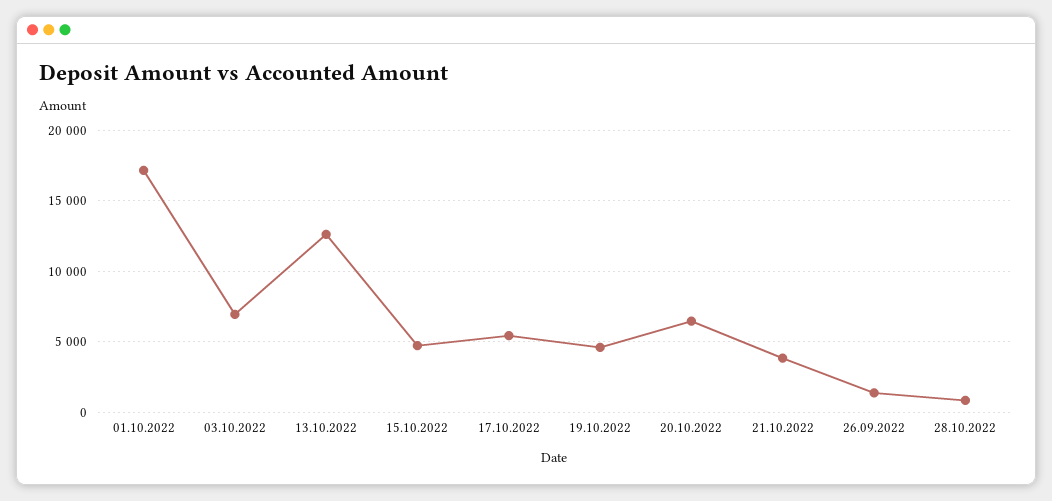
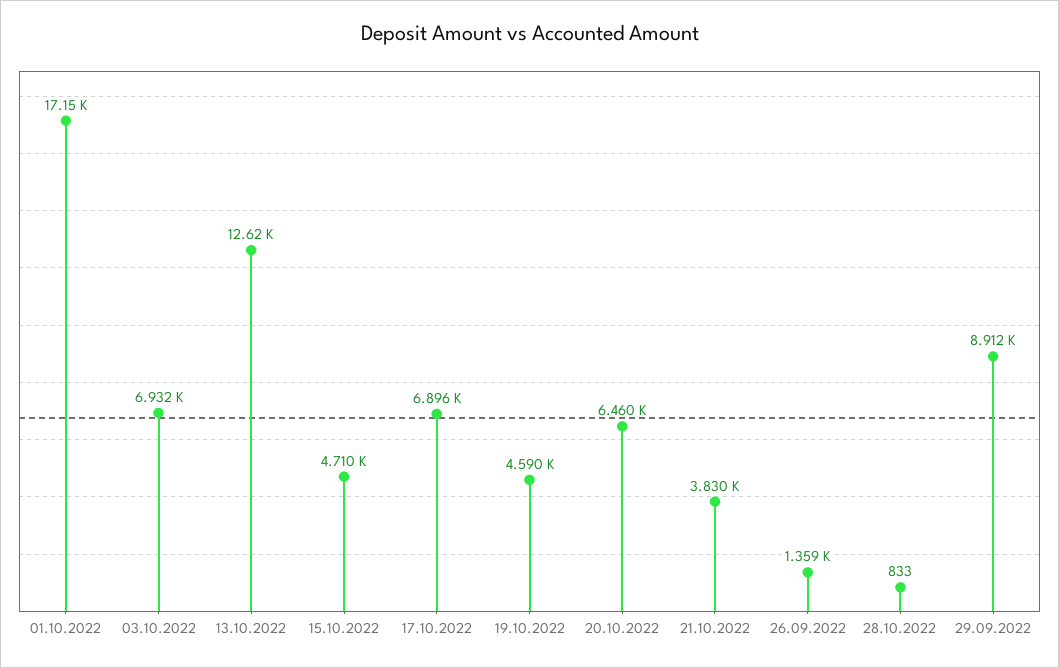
17.10.2022: 5500 -> 6896
29.09.2022: none -> 8912

